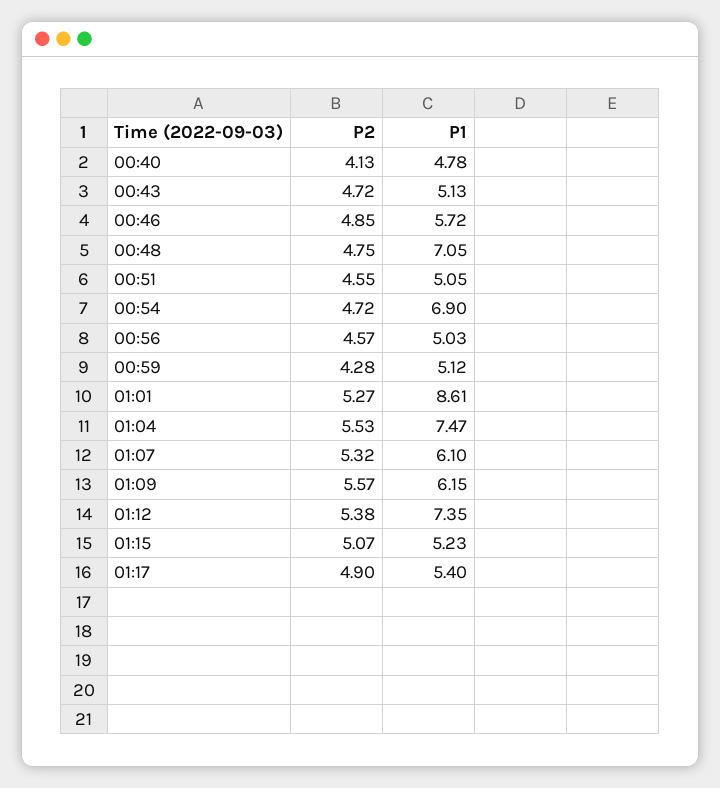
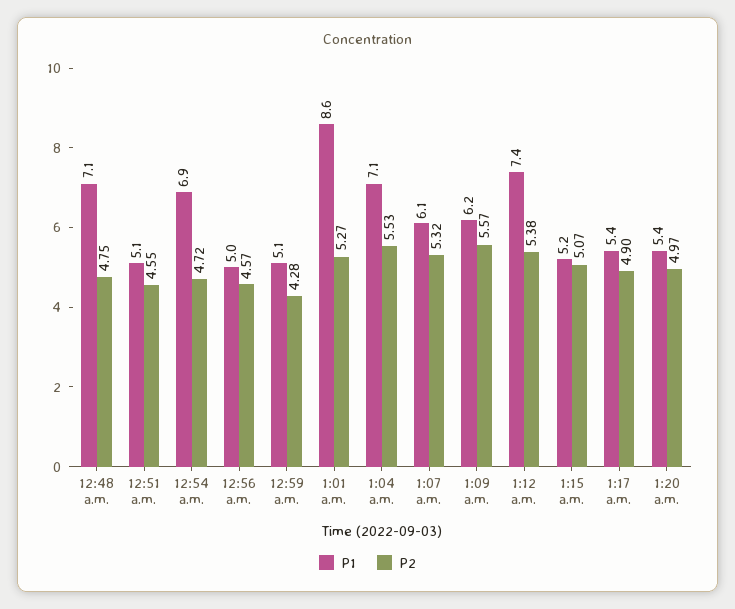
P2, 00:40: 4.13 -> none
P1, 00:40: 4.78 -> none
P2, 00:43: 4.72 -> none
P1, 00:43: 5.13 -> none
P2, 00:46: 4.85 -> none
P1, 00:46: 5.72 -> none
P1, 01:04: 7.47 -> 7.1
P1, 1:20 a.m.: none -> 5.4
P2, 1:20 a.m.: none -> 4.97

